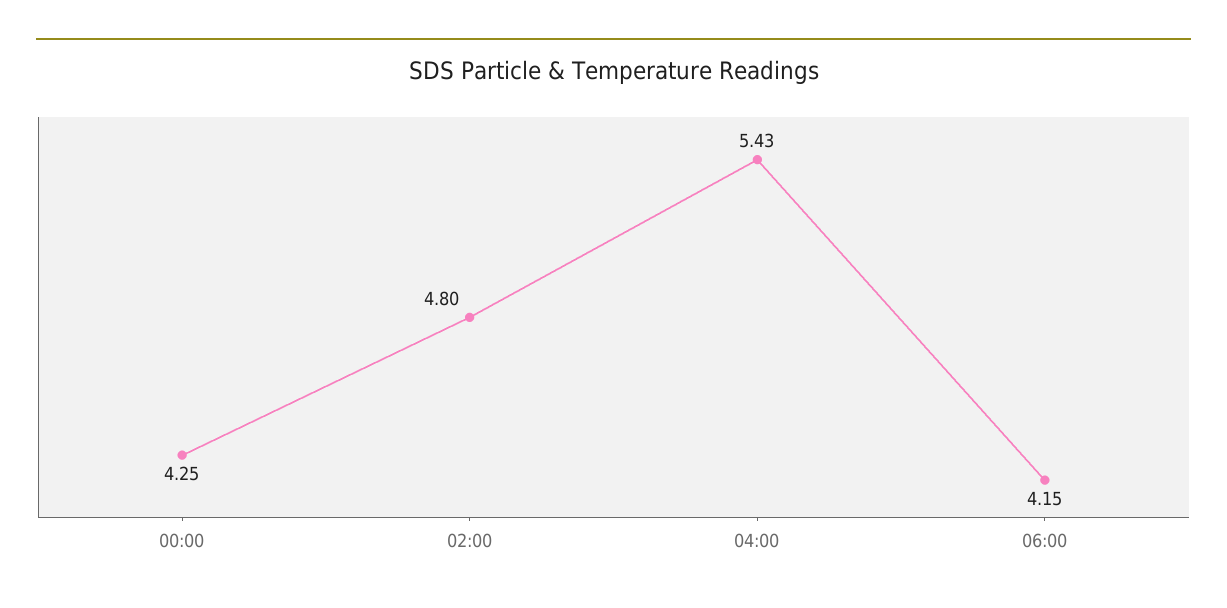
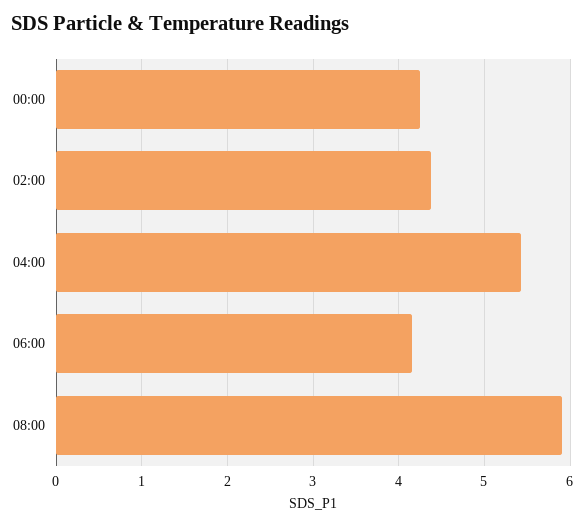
02:00: 4.8 -> 4.4
08:00: none -> 5.9

